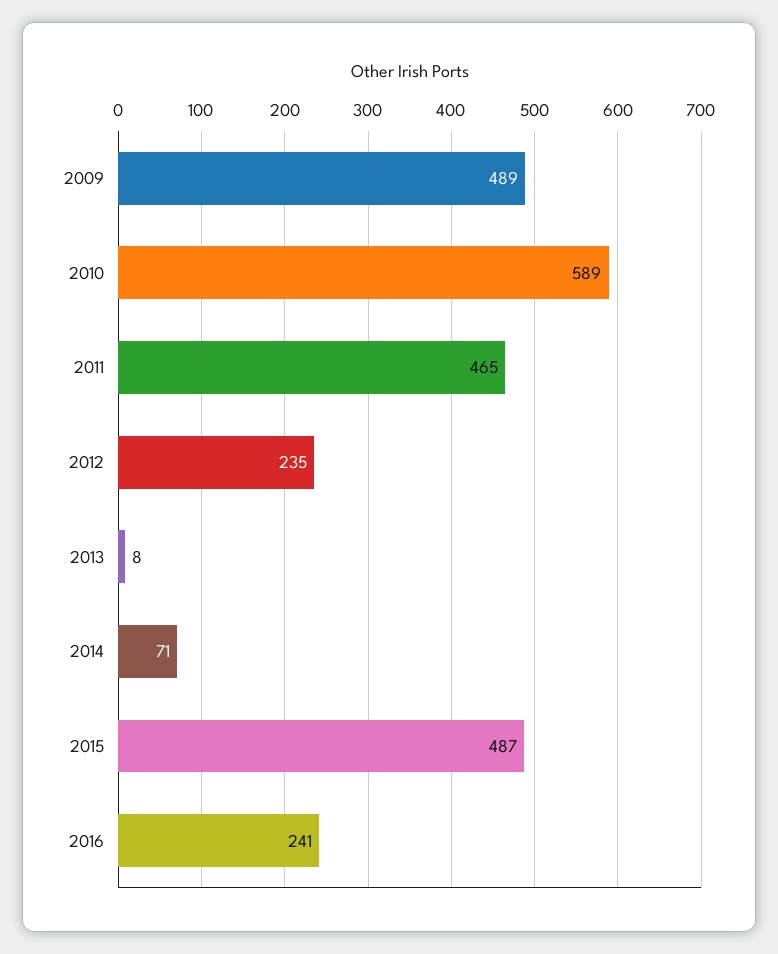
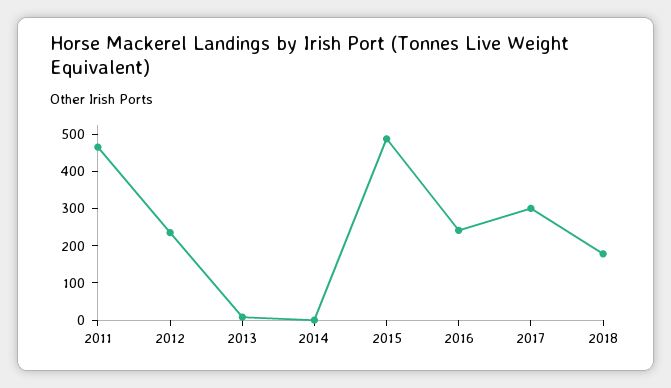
2009: 489 -> none
2010: 589 -> none
2014: 71 -> 0
2017: none -> 300
2018: none -> 175

